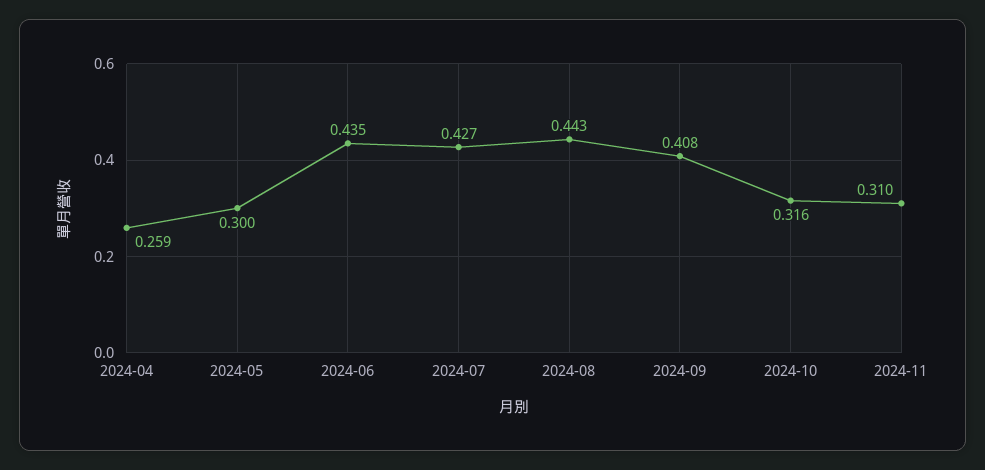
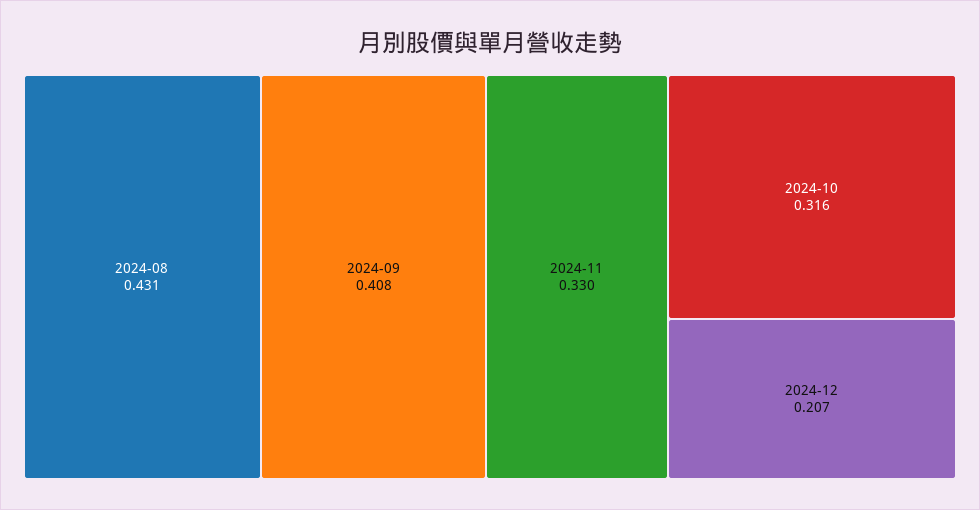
2024-04: 0.259 -> none
2024-05: 0.3 -> none
2024-06: 0.435 -> none
2024-07: 0.427 -> none
2024-08: 0.443 -> 0.431
2024-11: 0.31 -> 0.33
2024-12: none -> 0.207

